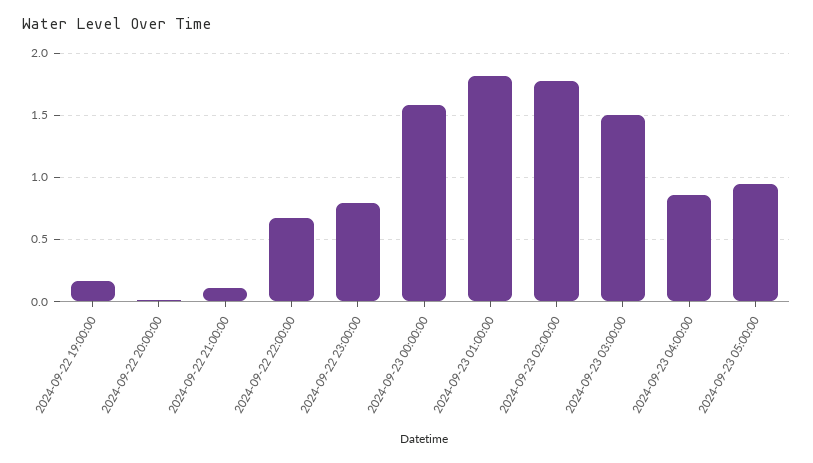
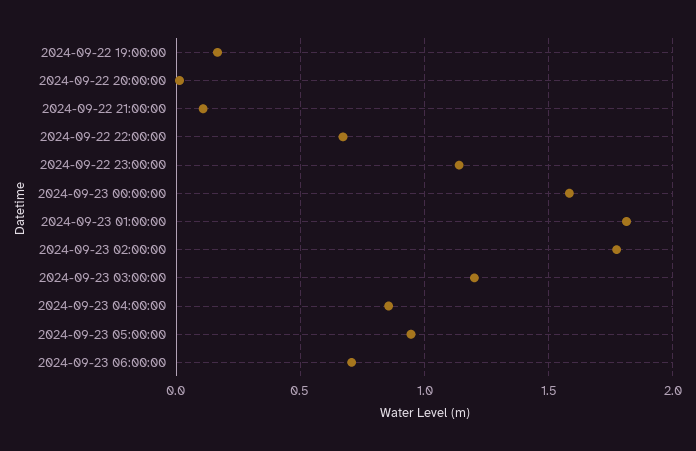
2024-09-22 23:00:00: 0.8 -> 1.15
2024-09-23 03:00:00: 1.5 -> 1.2
2024-09-23 06:00:00: none -> 0.7

